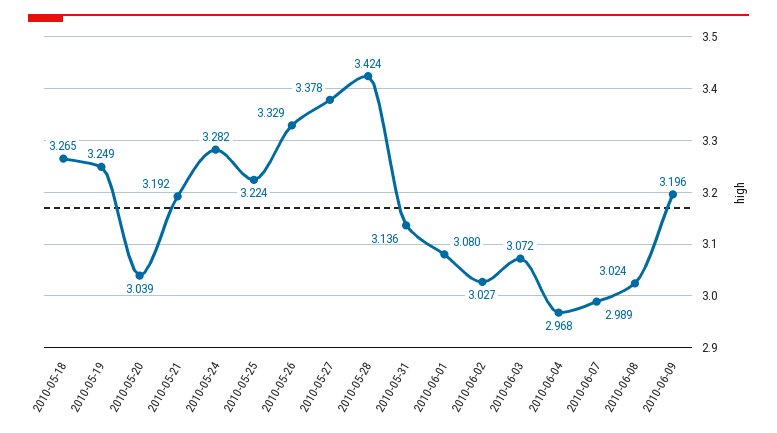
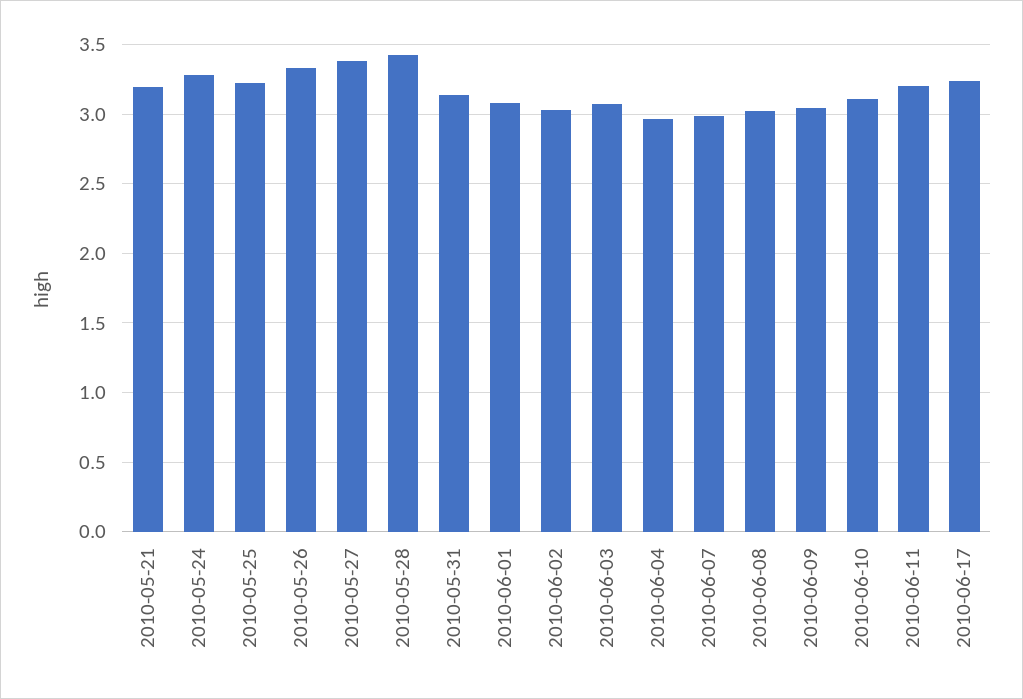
2010-05-18: 3.265 -> none
2010-05-19: 3.249 -> none
2010-05-20: 3.039 -> none
2010-06-09: 3.196 -> 3.05
2010-06-10: none -> 3.1
2010-06-11: none -> 3.2
2010-06-17: none -> 3.25

